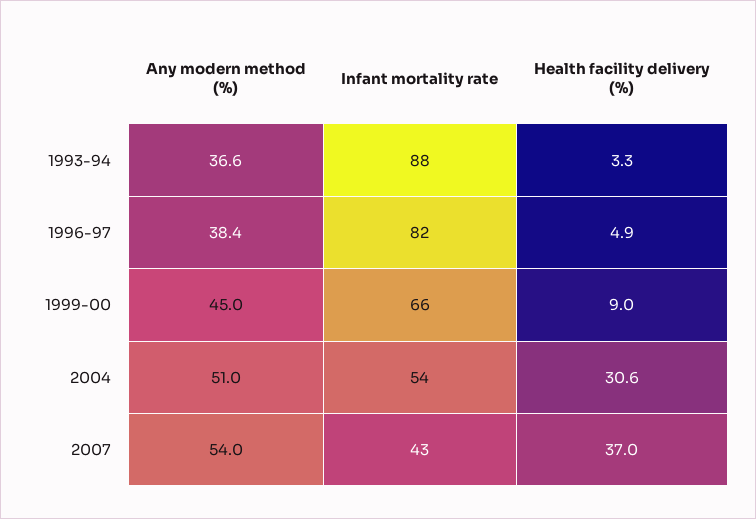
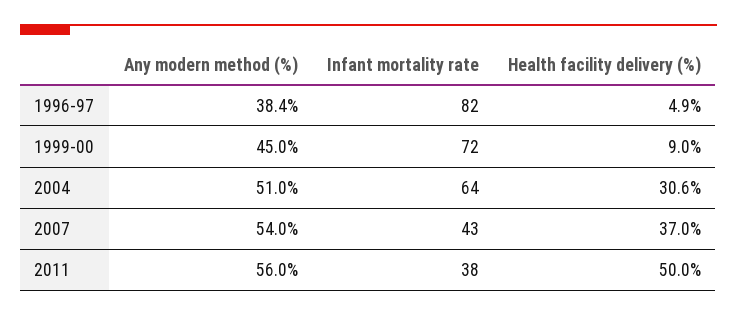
Any modern method (%), 1993-94: 36.6 -> none
Infant mortality rate, 1993-94: 88 -> none
Health facility delivery (%), 1993-94: 3.3 -> none
Infant mortality rate, 1999-00: 66 -> 72
Infant mortality rate, 2004: 54 -> 64
Any modern method (%), 2011: none -> 56
Infant mortality rate, 2011: none -> 38
Health facility delivery (%), 2011: none -> 50

